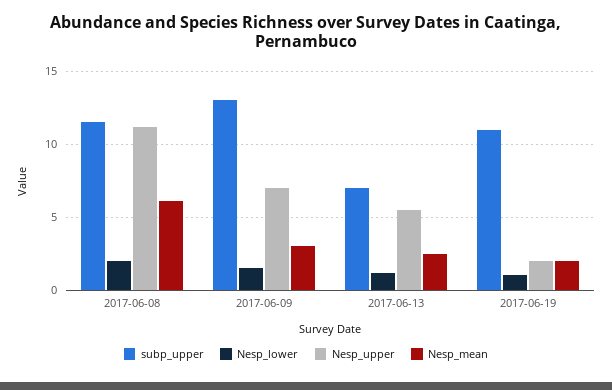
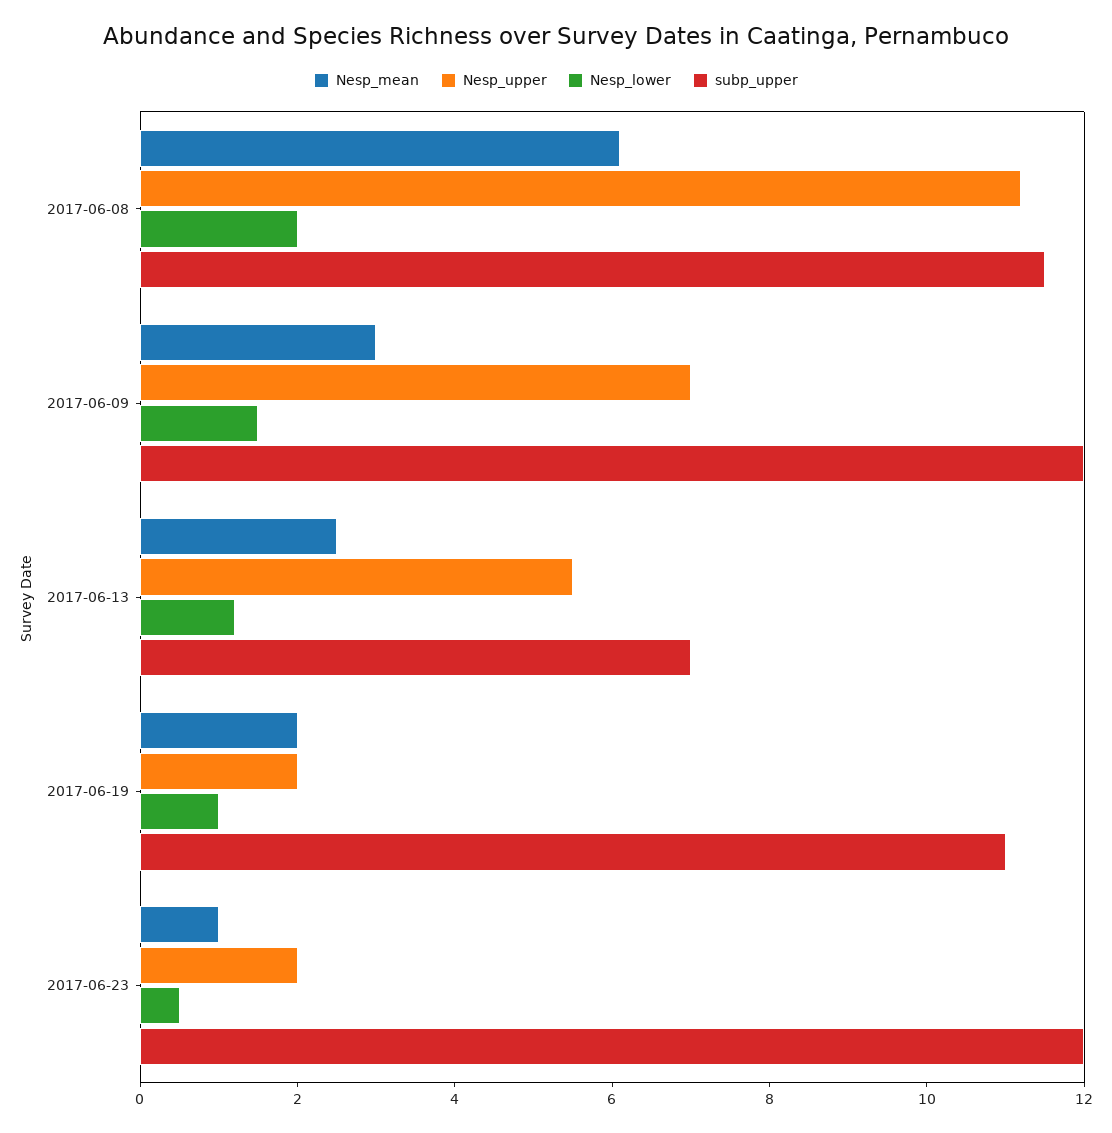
subp_upper, 2017-06-09: 13 -> 12
Nesp_mean, 2017-06-23: none -> 1
Nesp_upper, 2017-06-23: none -> 2
Nesp_lower, 2017-06-23: none -> 0.5
subp_upper, 2017-06-23: none -> 12

